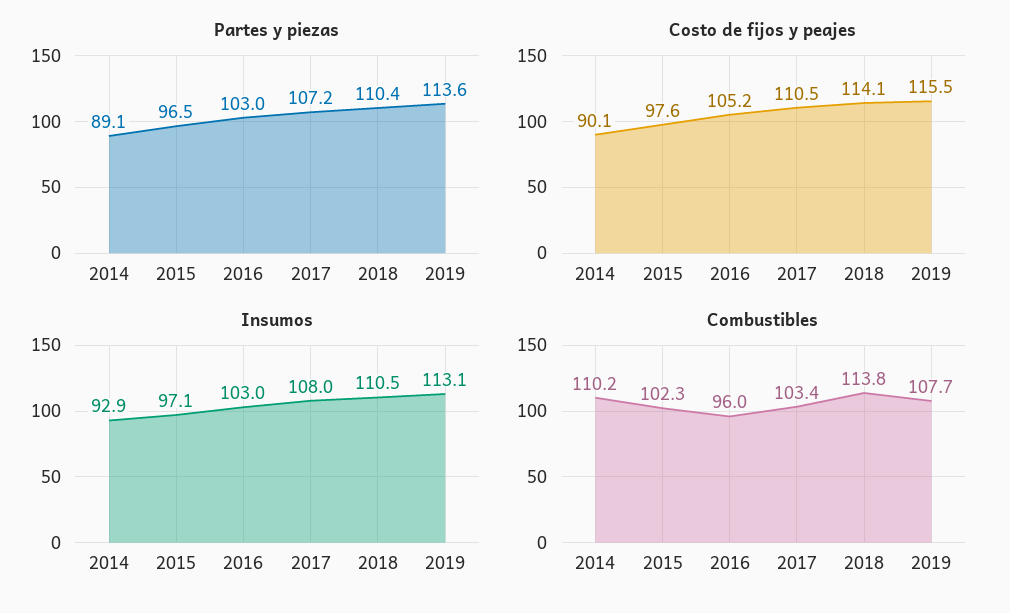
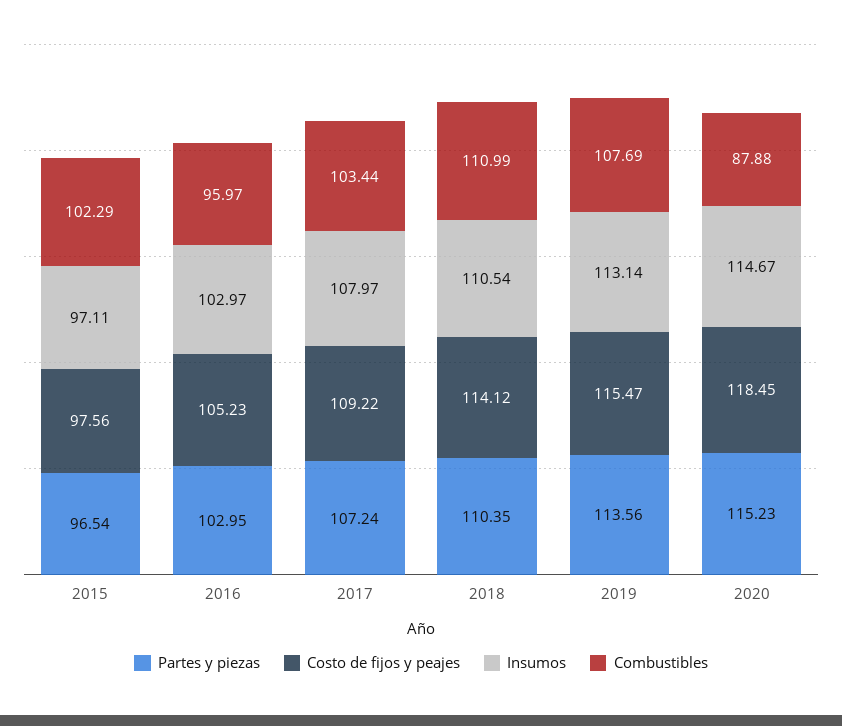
Partes y piezas, 2014: 89.1 -> none
Costo de fijos y peajes, 2014: 90.1 -> none
Costo de fijos y peajes, 2017: 110.5 -> 109.22
Insumos, 2014: 92.9 -> none
Combustibles, 2014: 110.2 -> none
Combustibles, 2018: 113.8 -> 110.99
Partes y piezas, 2020: none -> 115.23
Costo de fijos y peajes, 2020: none -> 118.45
Insumos, 2020: none -> 114.67
Combustibles, 2020: none -> 87.88

